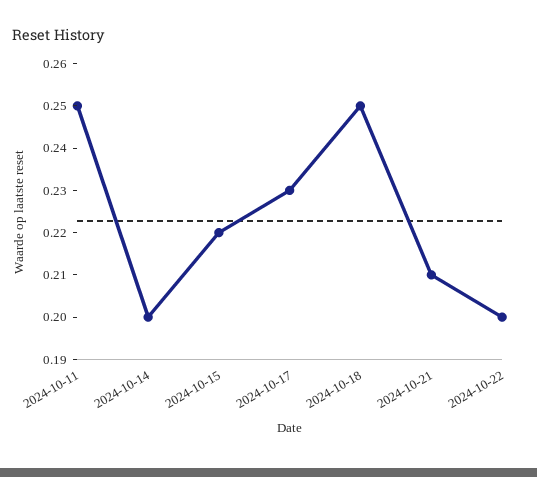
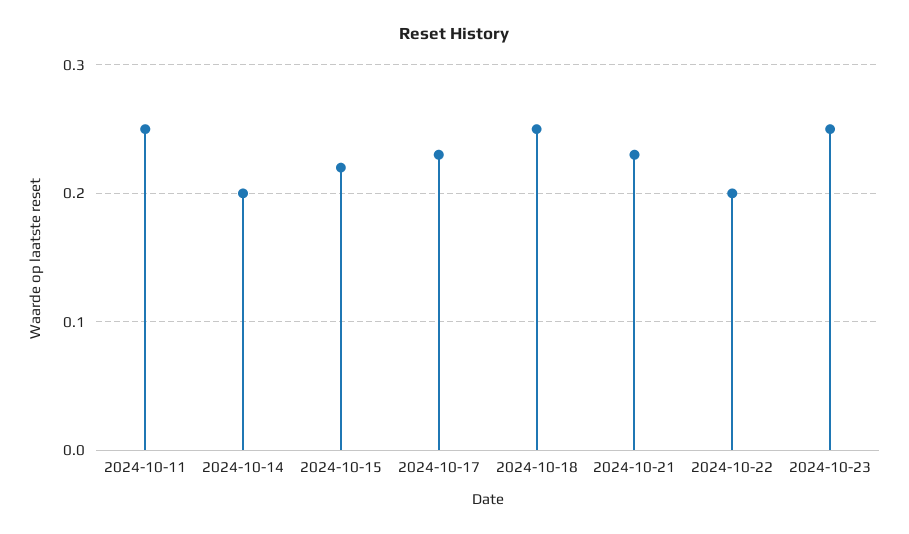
2024-10-21: 0.21 -> 0.23
2024-10-23: none -> 0.25

